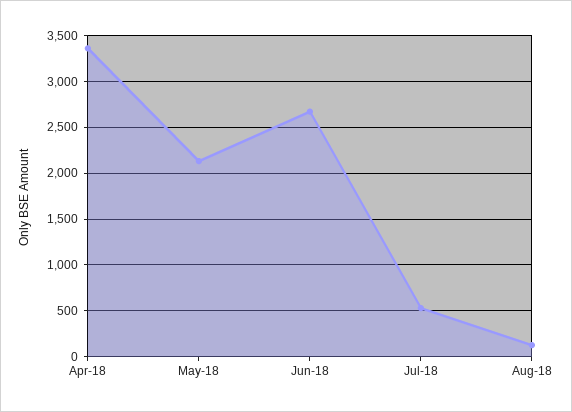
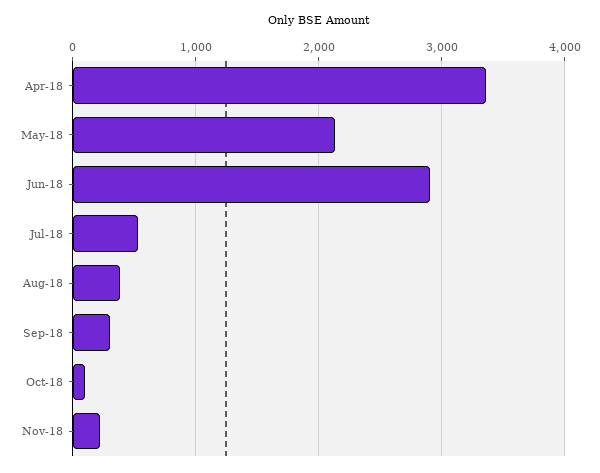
Jun-18: 2700 -> 2900
Aug-18: 100 -> 400
Sep-18: none -> 300
Oct-18: none -> 100
Nov-18: none -> 200

